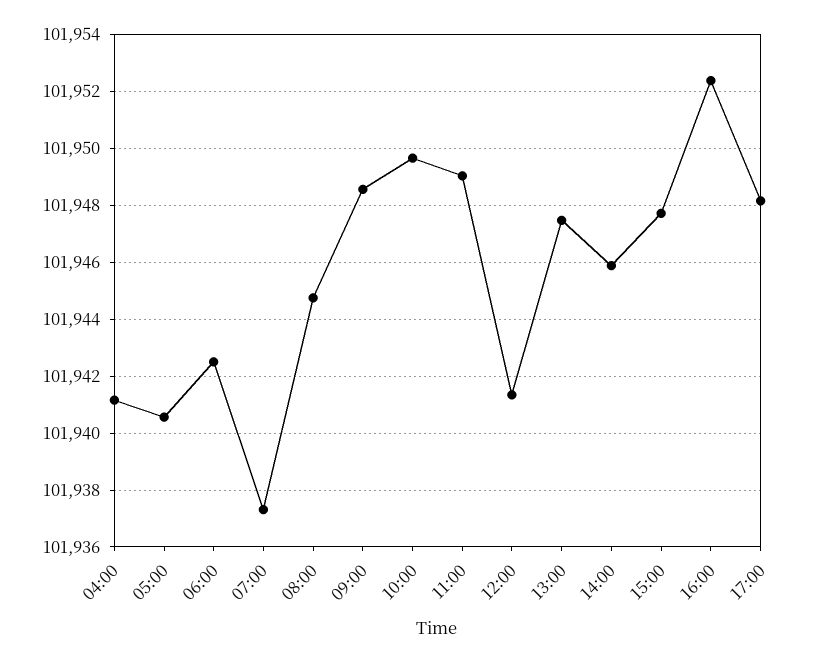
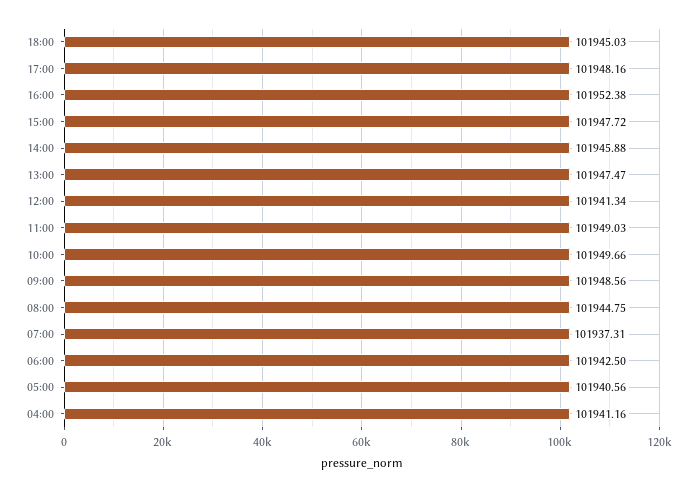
18:00: none -> 101945.03

